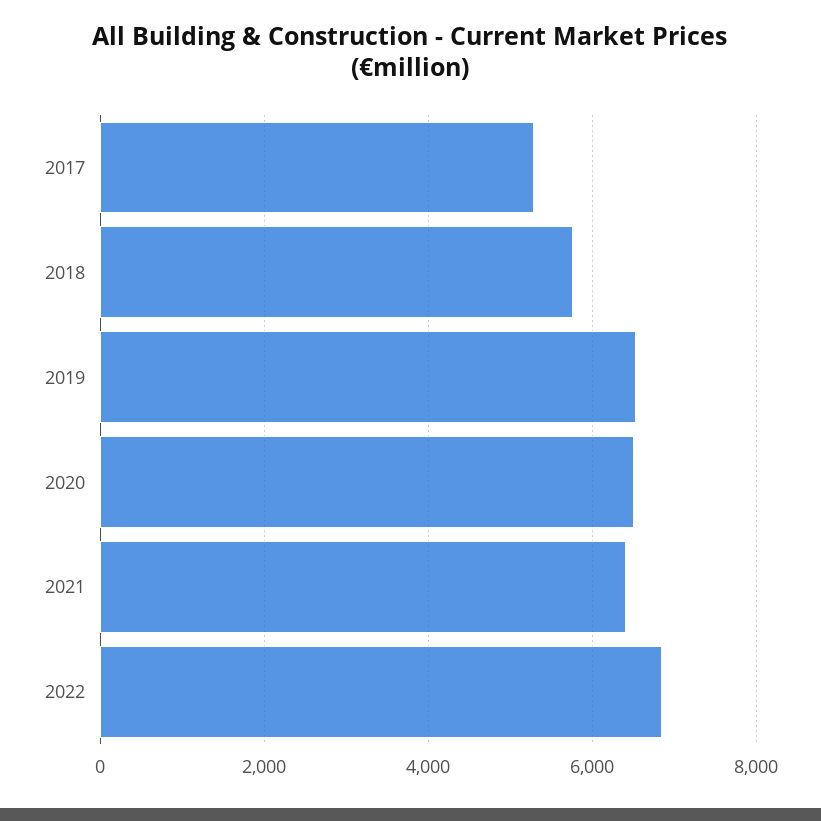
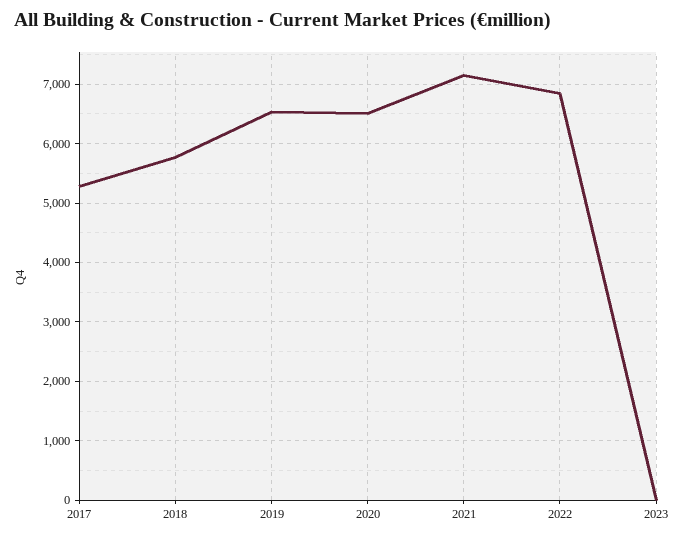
2021: 6400 -> 7200
2023: none -> 0

